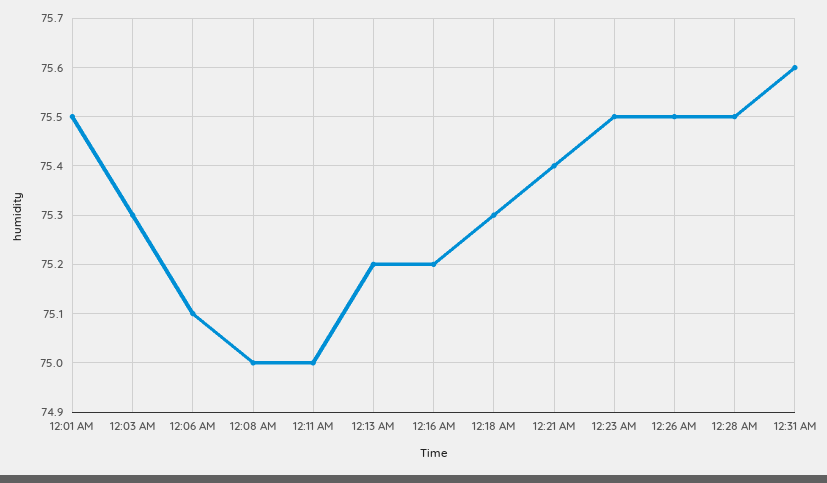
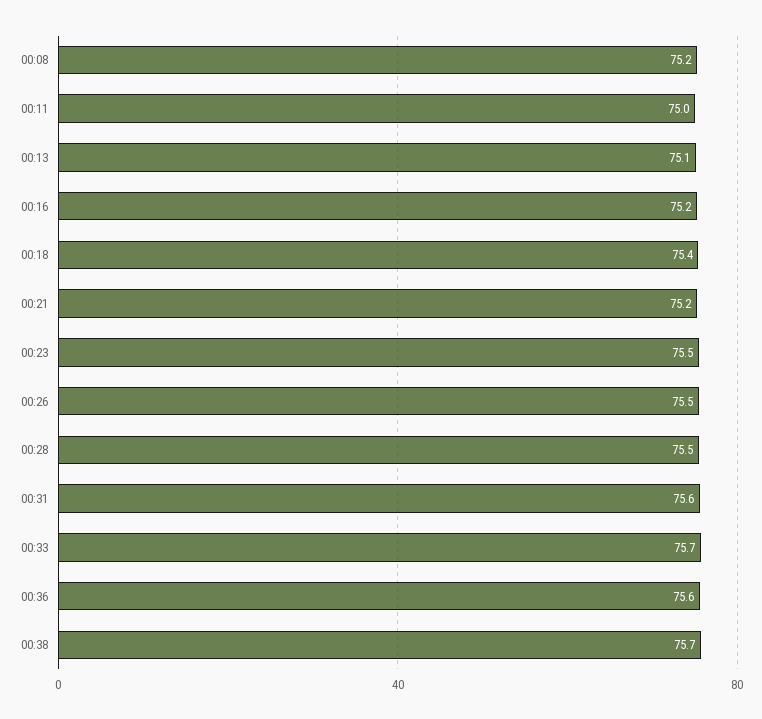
12:01 AM: 75.5 -> none
12:03 AM: 75.3 -> none
12:06 AM: 75.1 -> none
12:08 AM: 75 -> 75.2
12:13 AM: 75.2 -> 75.1
12:18 AM: 75.3 -> 75.4
12:21 AM: 75.4 -> 75.2
00:33: none -> 75.7
00:36: none -> 75.6
00:38: none -> 75.7

